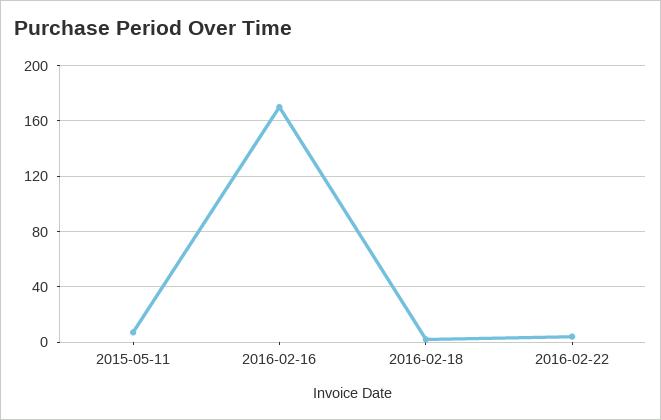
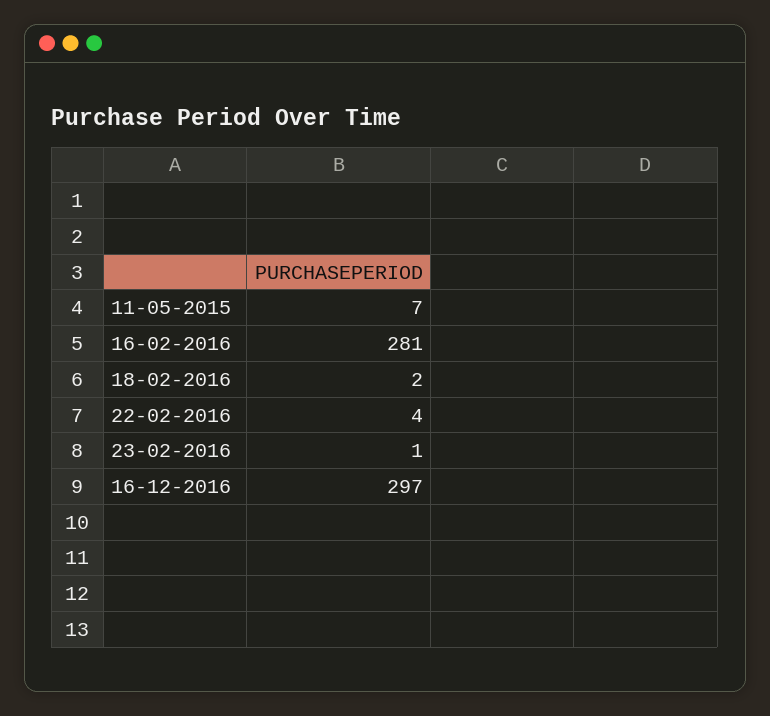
2016-02-16: 170 -> 281
23-02-2016: none -> 1
16-12-2016: none -> 297

